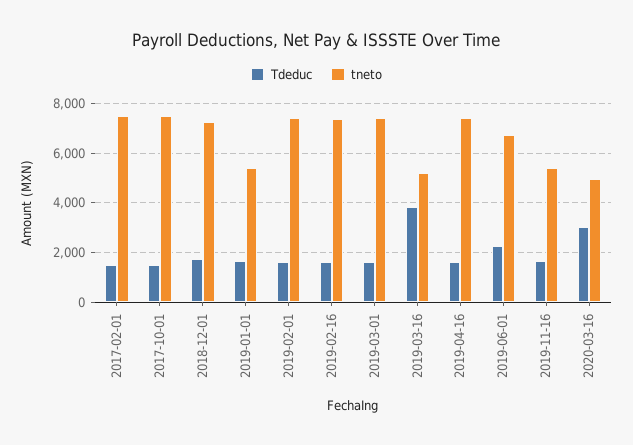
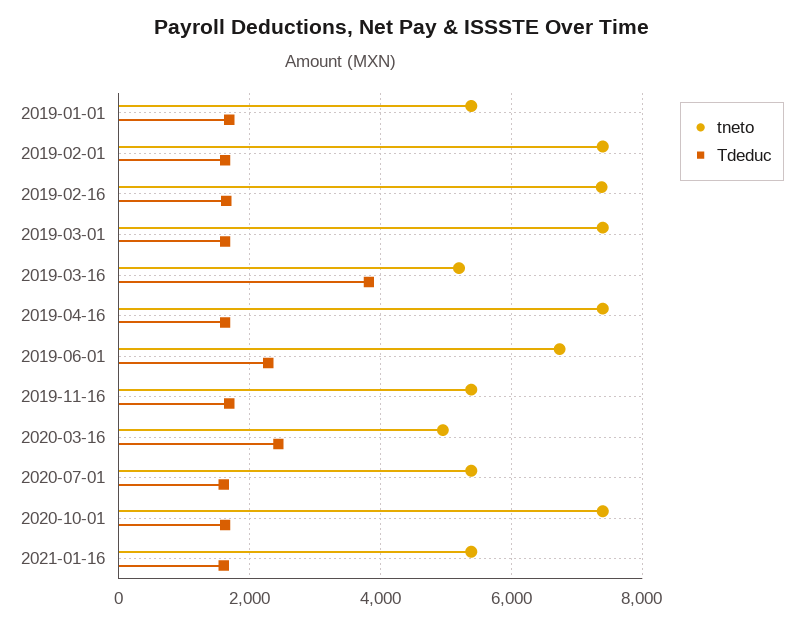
Tdeduc, 2017-02-01: 1500 -> none
tneto, 2017-02-01: 7500 -> none
Tdeduc, 2017-10-01: 1500 -> none
tneto, 2017-10-01: 7500 -> none
Tdeduc, 2018-12-01: 1750 -> none
tneto, 2018-12-01: 7250 -> none
Tdeduc, 2020-03-16: 3000 -> 2400
tneto, 2020-07-01: none -> 5400
Tdeduc, 2020-07-01: none -> 1600
tneto, 2020-10-01: none -> 7400
Tdeduc, 2020-10-01: none -> 1600
tneto, 2021-01-16: none -> 5400
Tdeduc, 2021-01-16: none -> 1600

